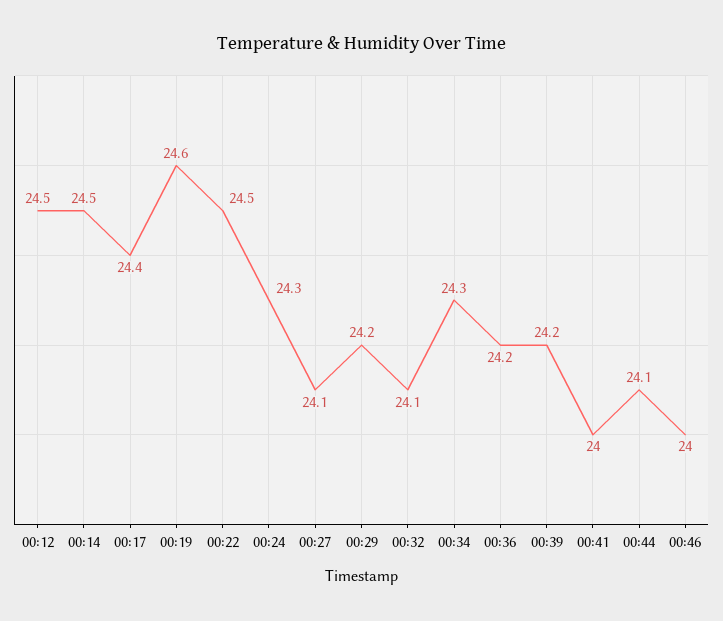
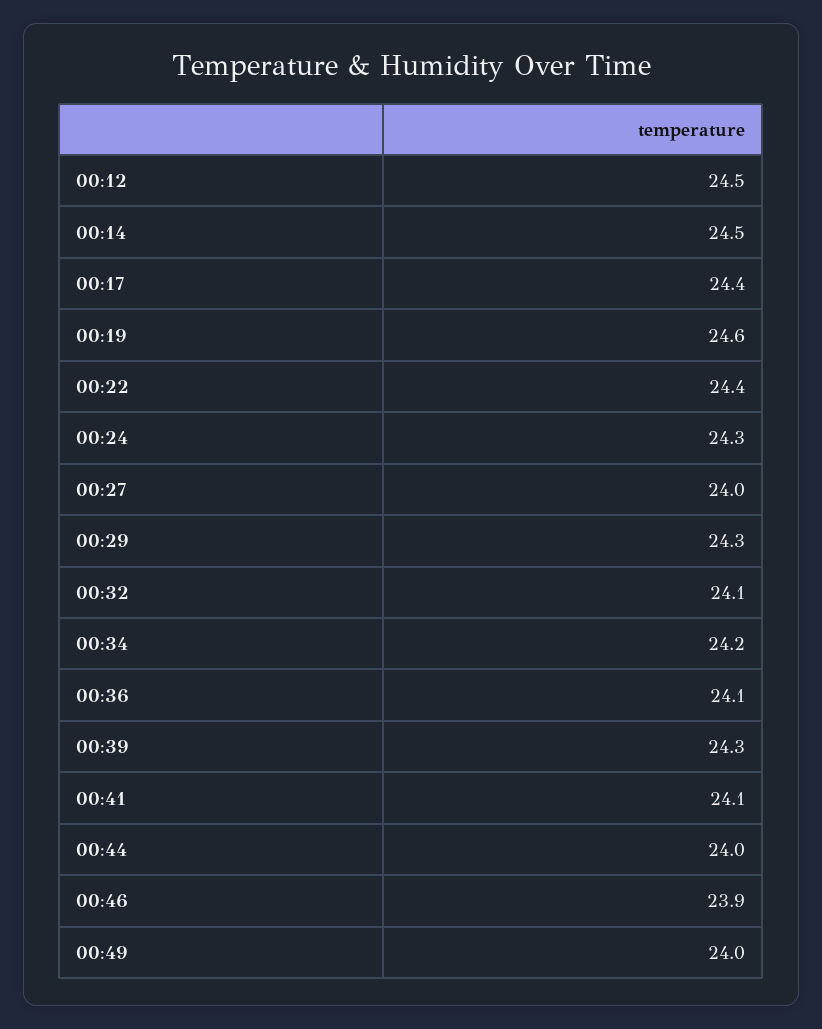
00:22: 24.5 -> 24.4
00:27: 24.1 -> 24
00:29: 24.2 -> 24.3
00:34: 24.3 -> 24.2
00:36: 24.2 -> 24.1
00:39: 24.2 -> 24.3
00:41: 24 -> 24.1
00:44: 24.1 -> 24
00:46: 24 -> 23.9
00:49: none -> 24

